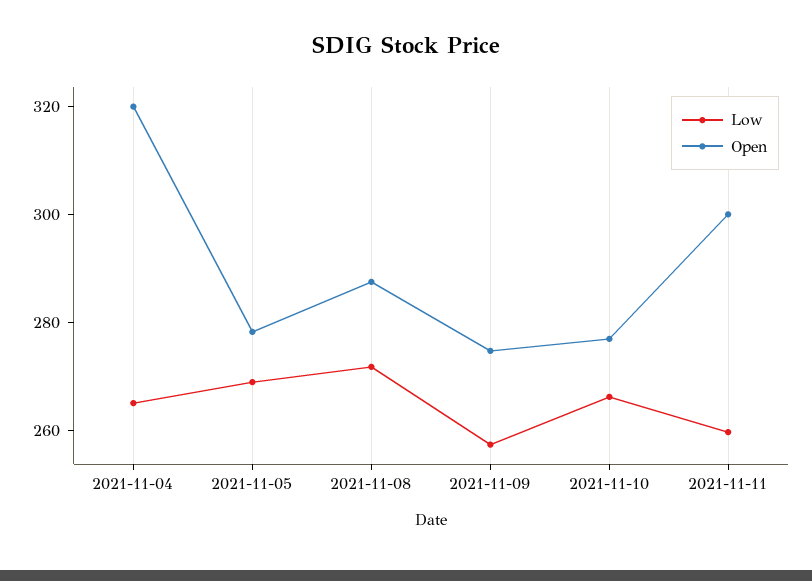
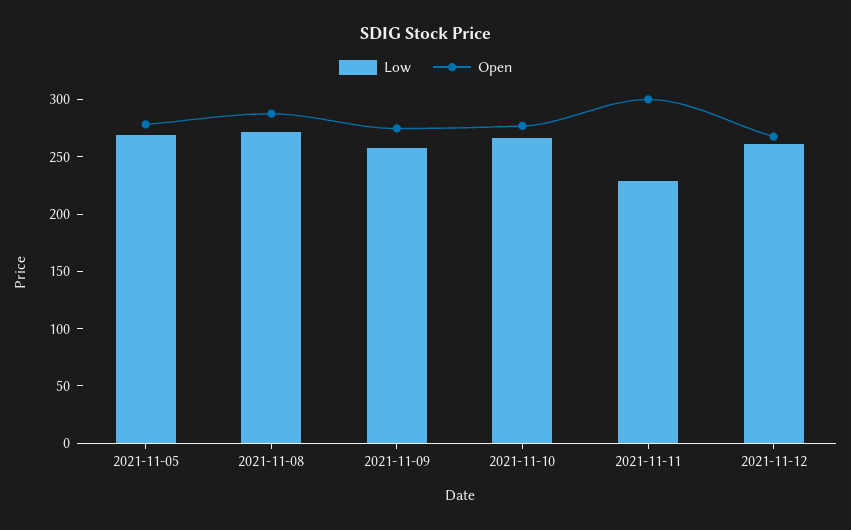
Low, 2021-11-04: 265 -> none
Open, 2021-11-04: 320 -> none
Low, 2021-11-11: 260 -> 230
Low, 2021-11-12: none -> 260
Open, 2021-11-12: none -> 270

